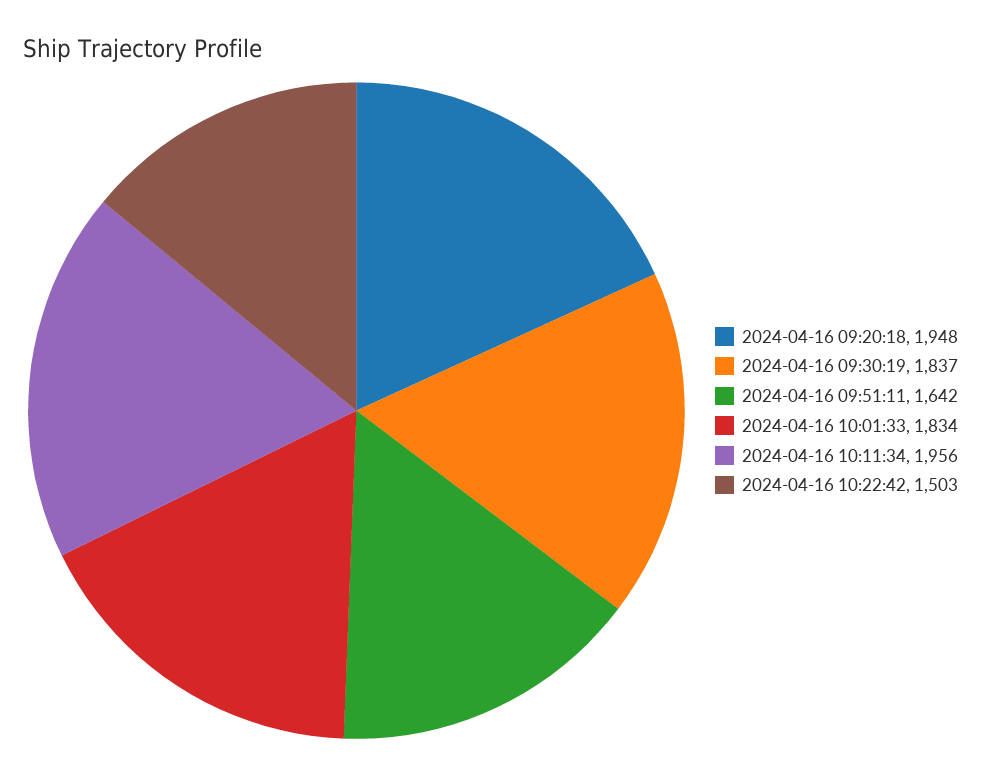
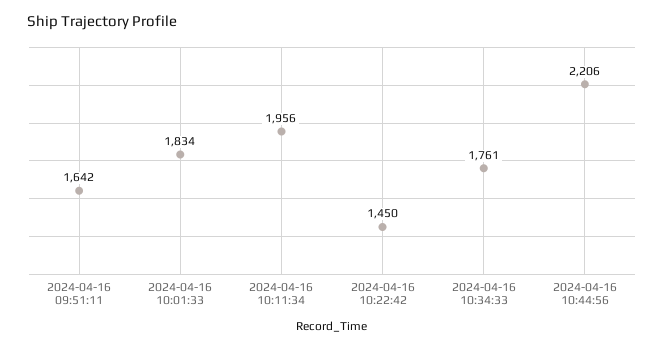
2024-04-16 09:20:18: 1948 -> none
2024-04-16 09:30:19: 1837 -> none
2024-04-16 10:22:42: 1503 -> 1450
2024-04-16 10:34:33: none -> 1761
2024-04-16 10:44:56: none -> 2206

